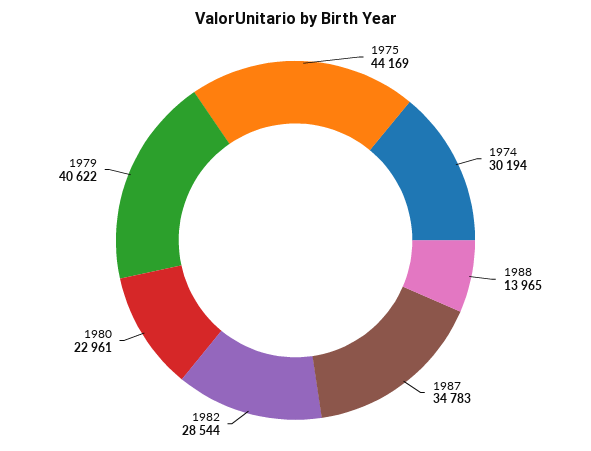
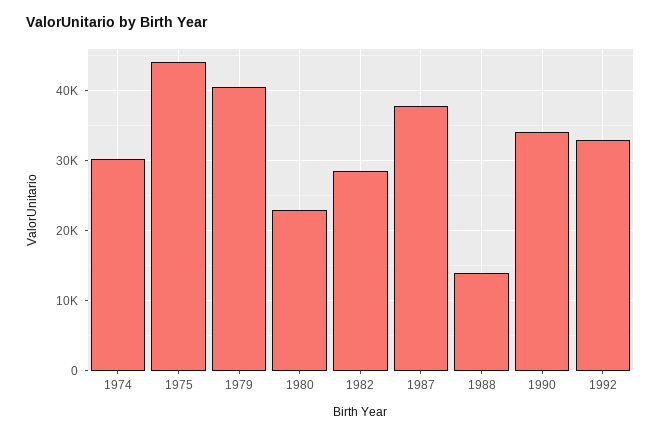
1987: 34783 -> 38000
1990: none -> 34000
1992: none -> 33000

